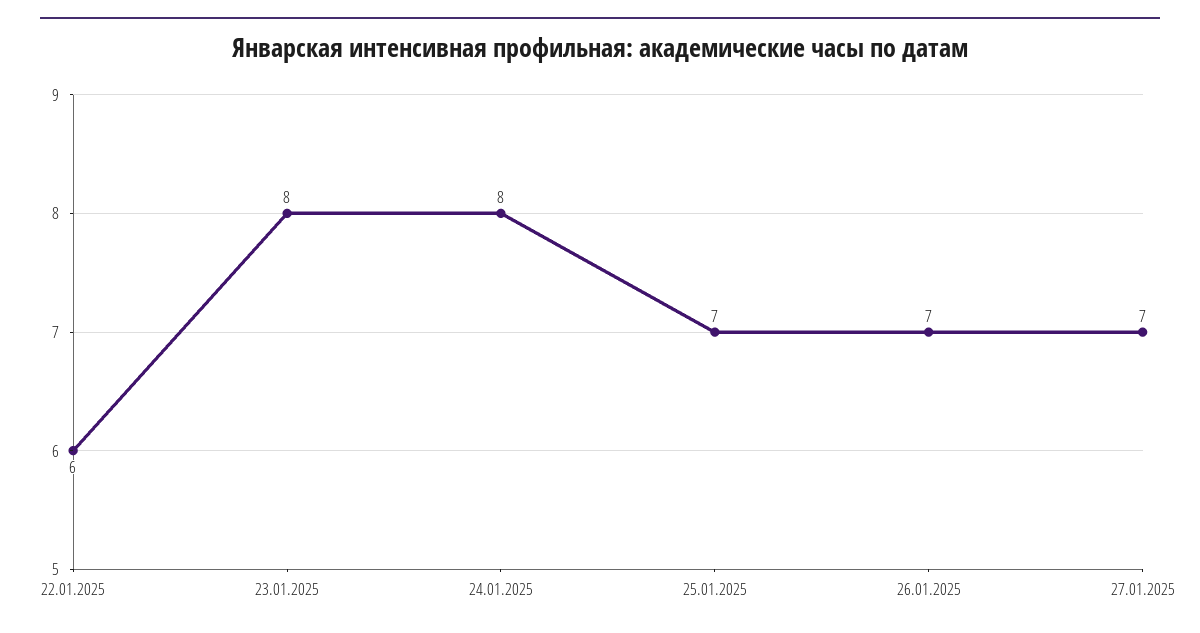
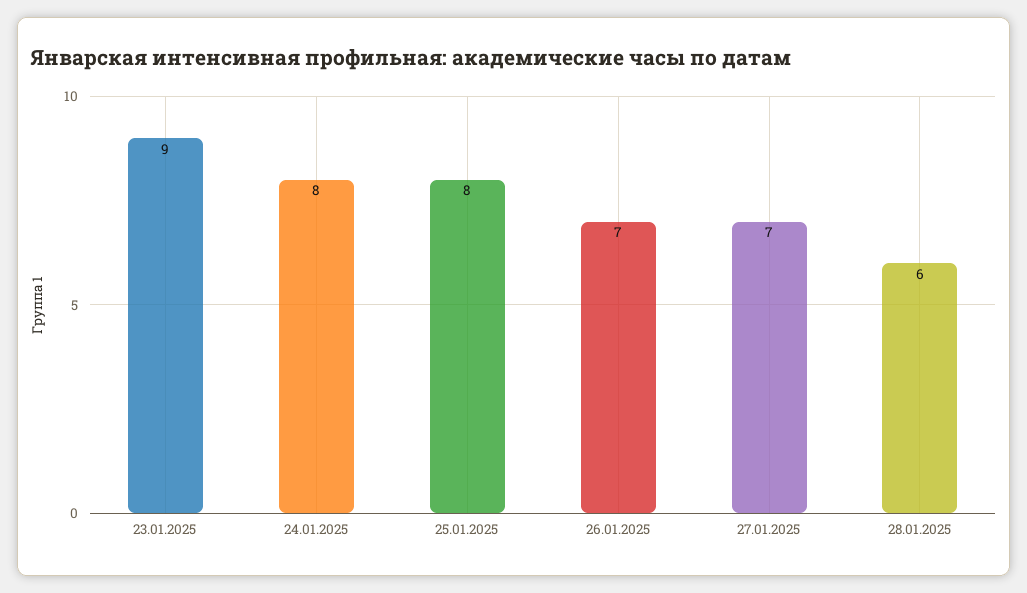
22.01.2025: 6 -> none
23.01.2025: 8 -> 9
25.01.2025: 7 -> 8
28.01.2025: none -> 6

